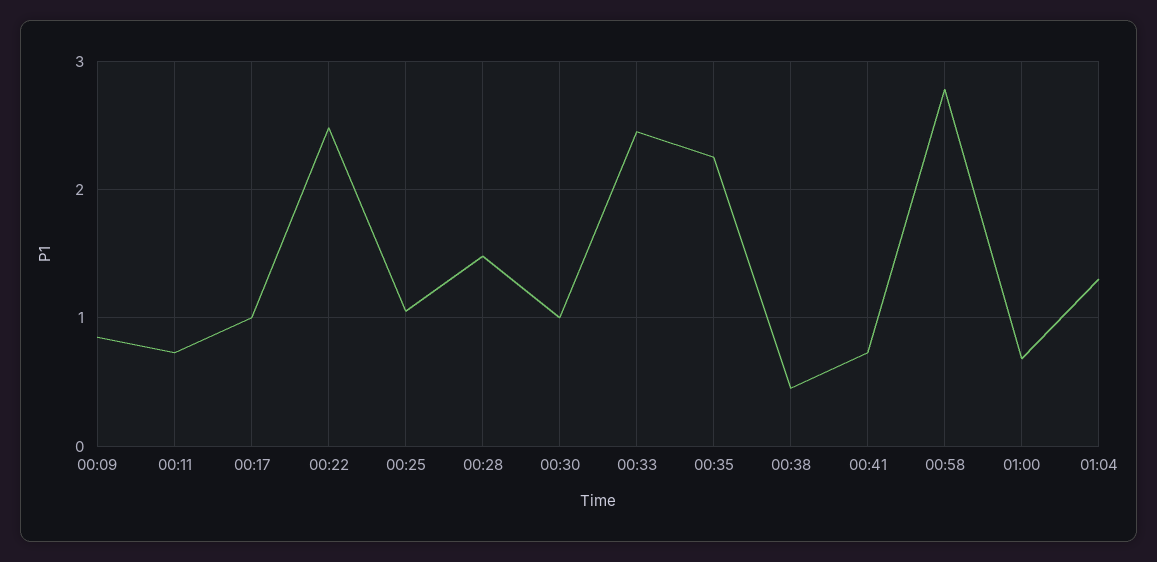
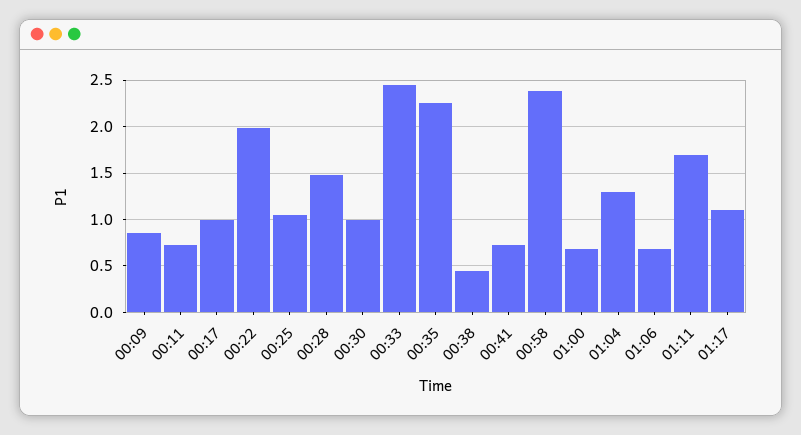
00:22: 2.5 -> 2
00:58: 2.8 -> 2.4
01:06: none -> 0.7
01:11: none -> 1.7
01:17: none -> 1.1

